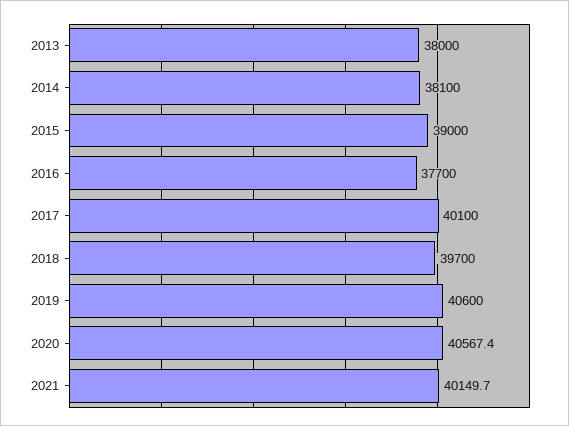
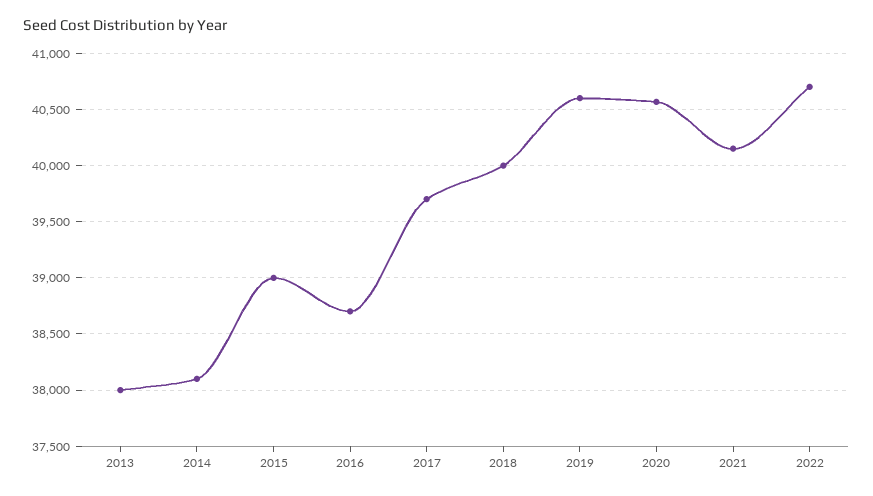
2016: 37700 -> 38700
2017: 40100 -> 39700
2018: 39700 -> 40000
2022: none -> 40700

